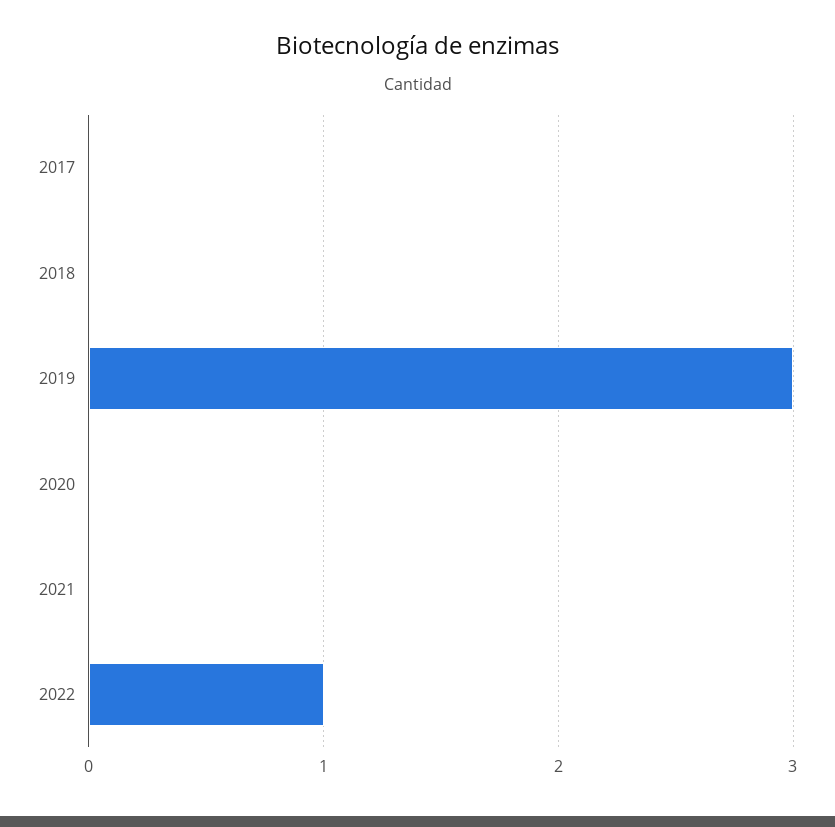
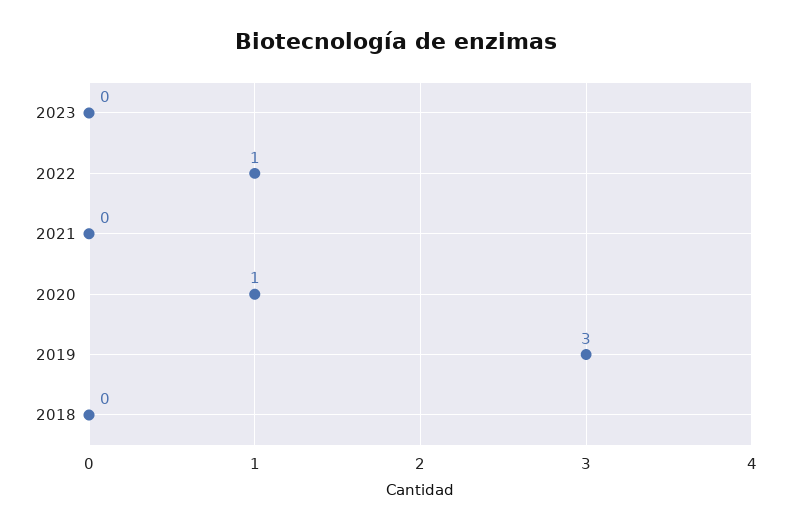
2017: 0 -> none
2020: 0 -> 1
2023: none -> 0

